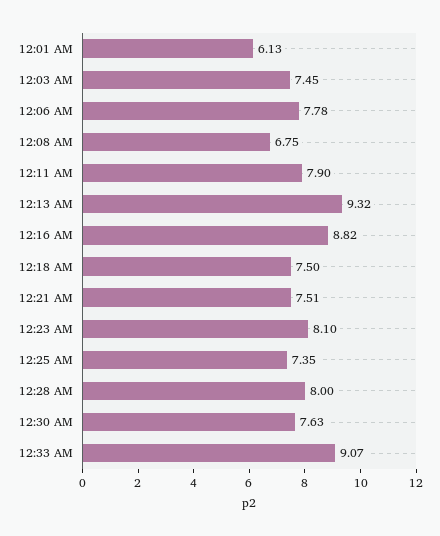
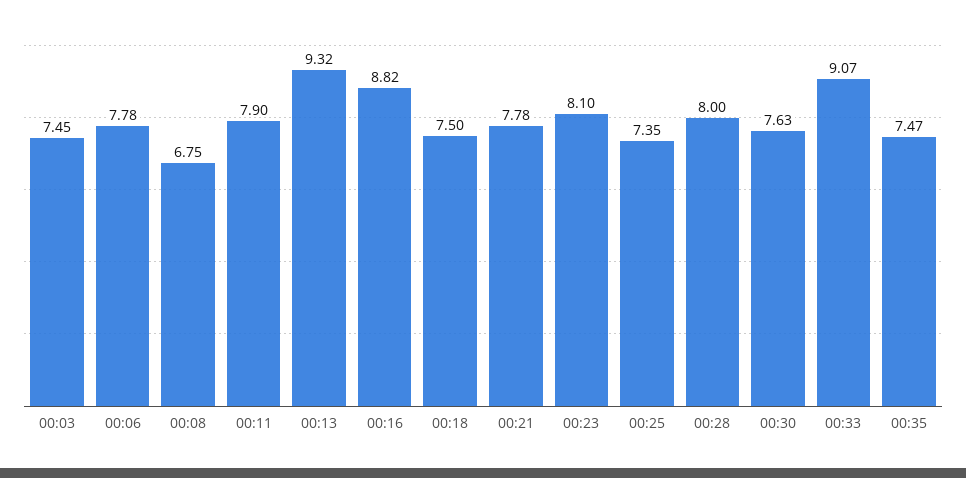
12:01 AM: 6.13 -> none
12:21 AM: 7.51 -> 7.78
00:35: none -> 7.47

